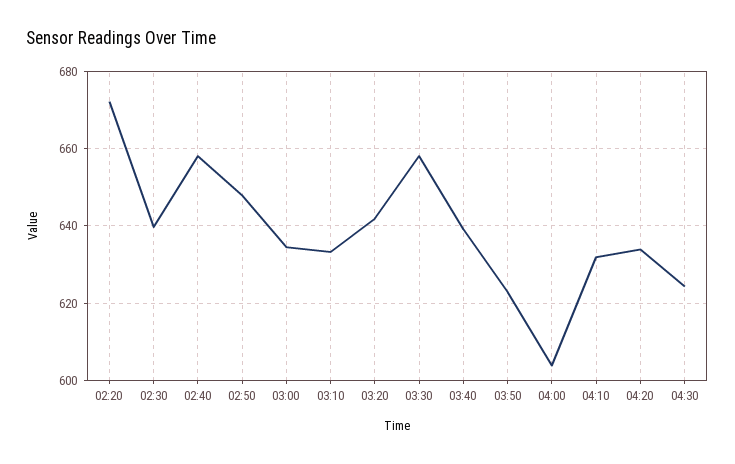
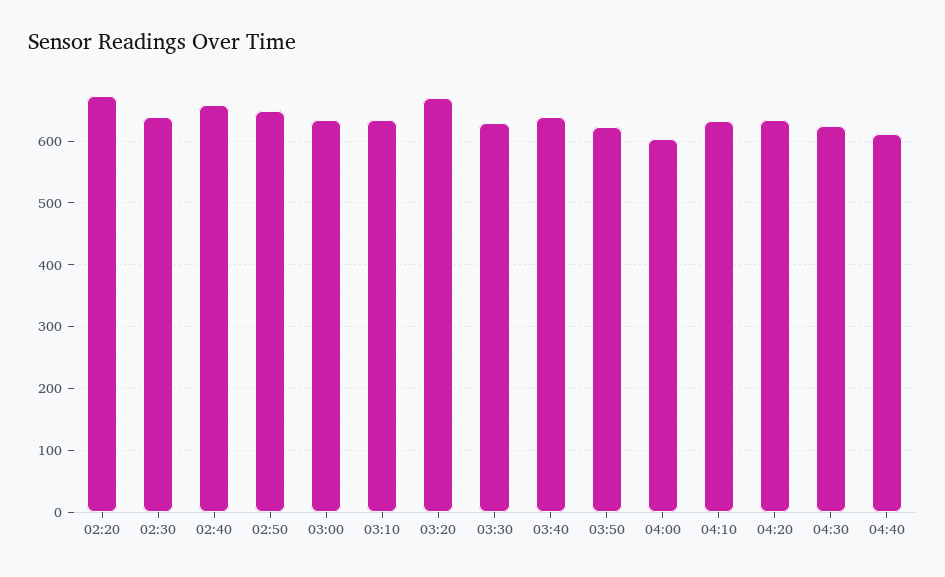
03:20: 642 -> 670
03:30: 658 -> 630
04:40: none -> 610

